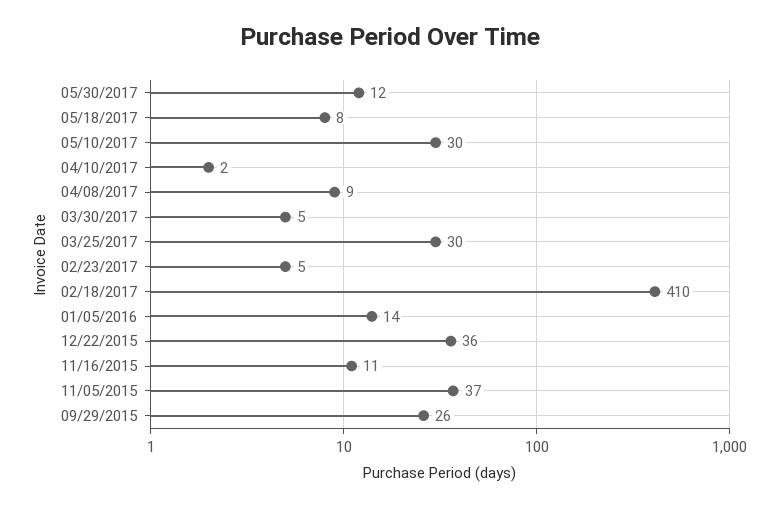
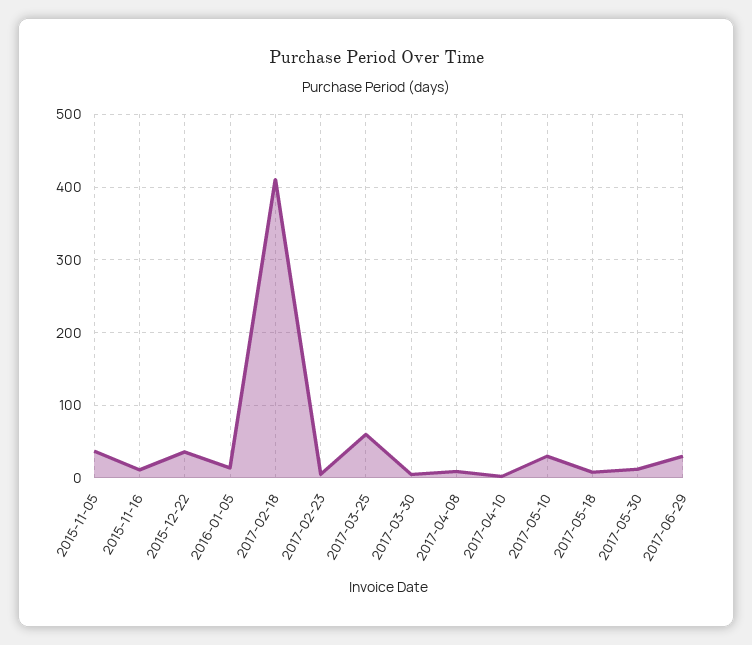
03/25/2017: 30 -> 60
09/29/2015: 26 -> none
2017-06-29: none -> 30

